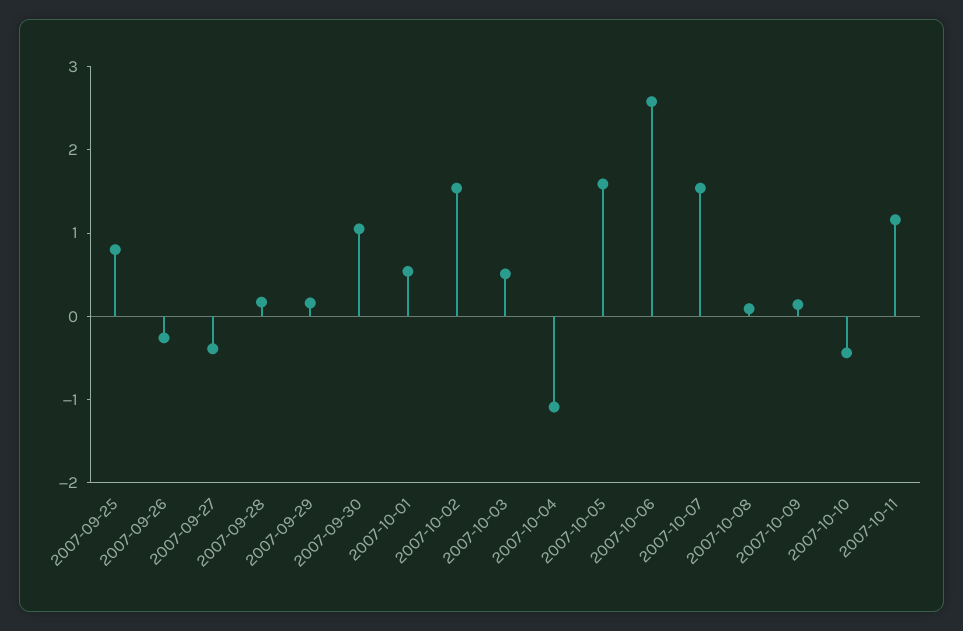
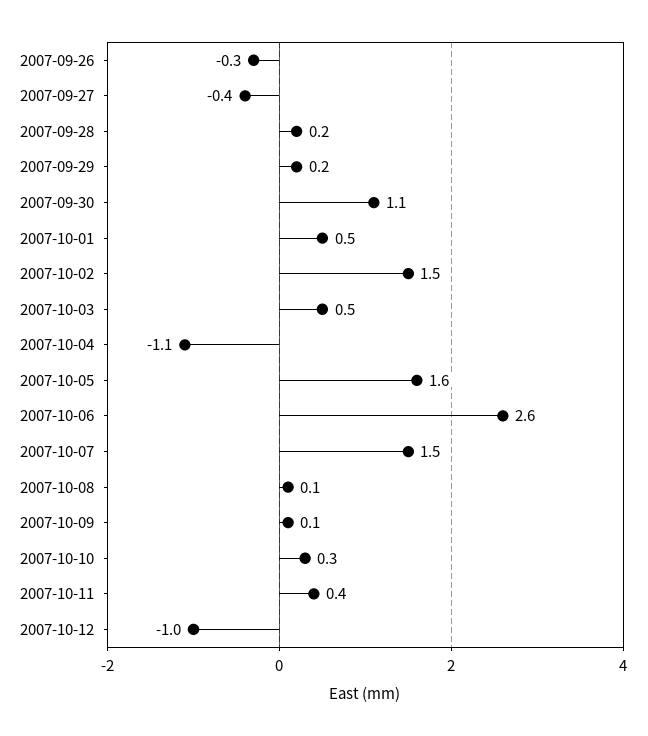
2007-09-25: 0.8 -> none
2007-10-10: -0.4 -> 0.3
2007-10-11: 1.2 -> 0.4
2007-10-12: none -> -1

